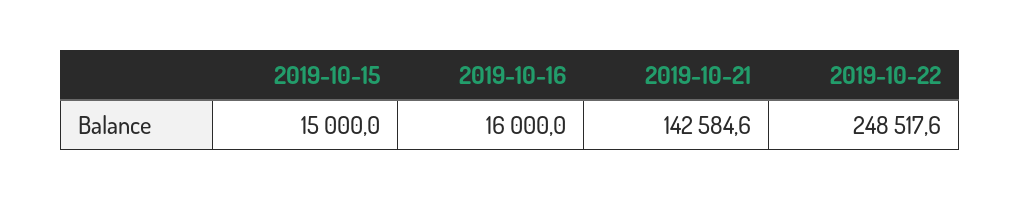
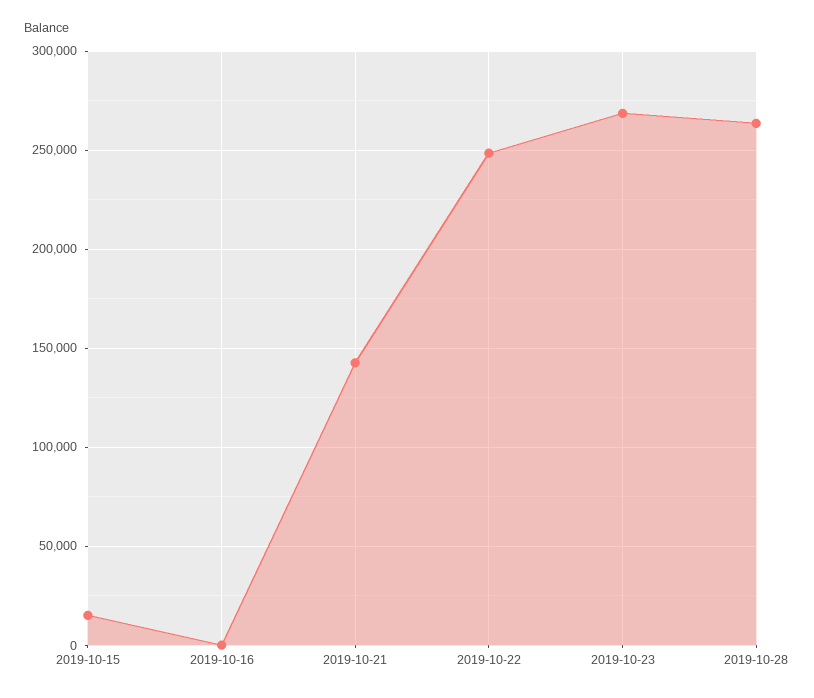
2019-10-16: 16000 -> 0
2019-10-23: none -> 270000
2019-10-28: none -> 265000

